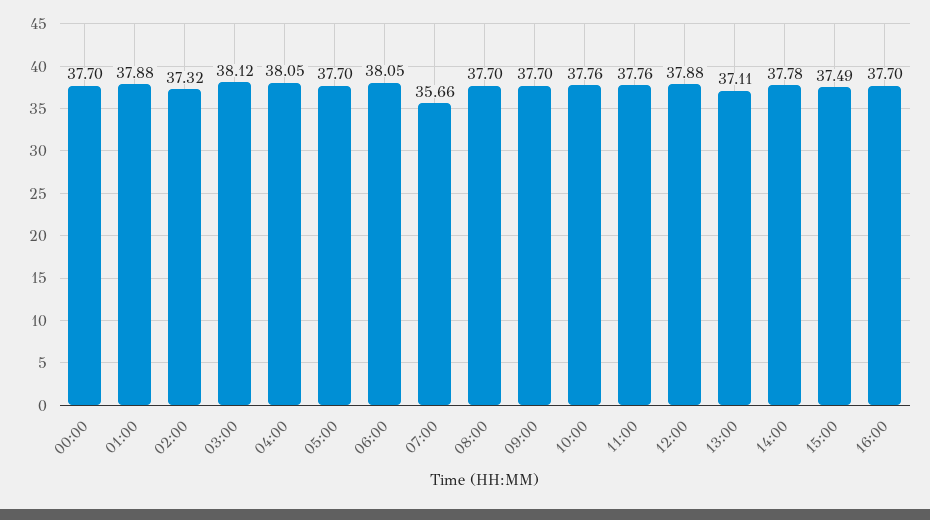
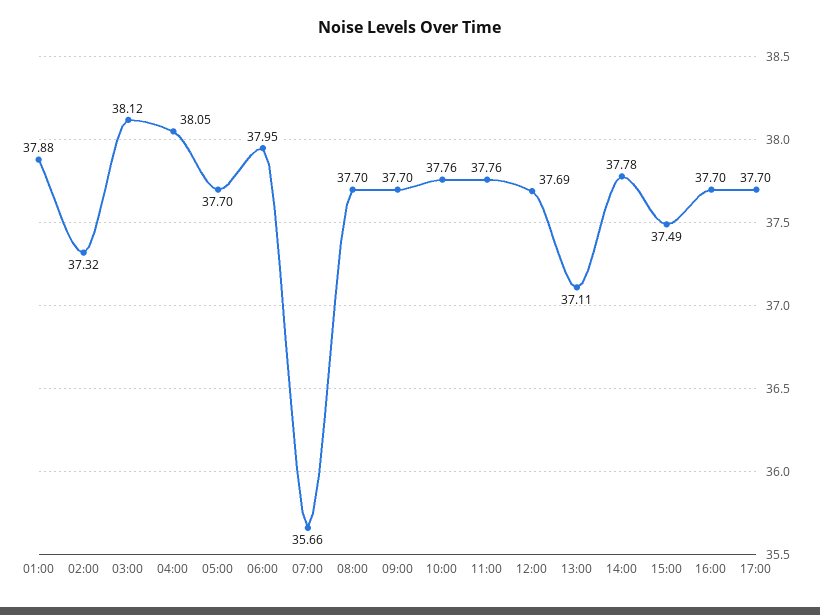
00:00: 37.7 -> none
06:00: 38.05 -> 37.95
12:00: 37.88 -> 37.69
17:00: none -> 37.7

